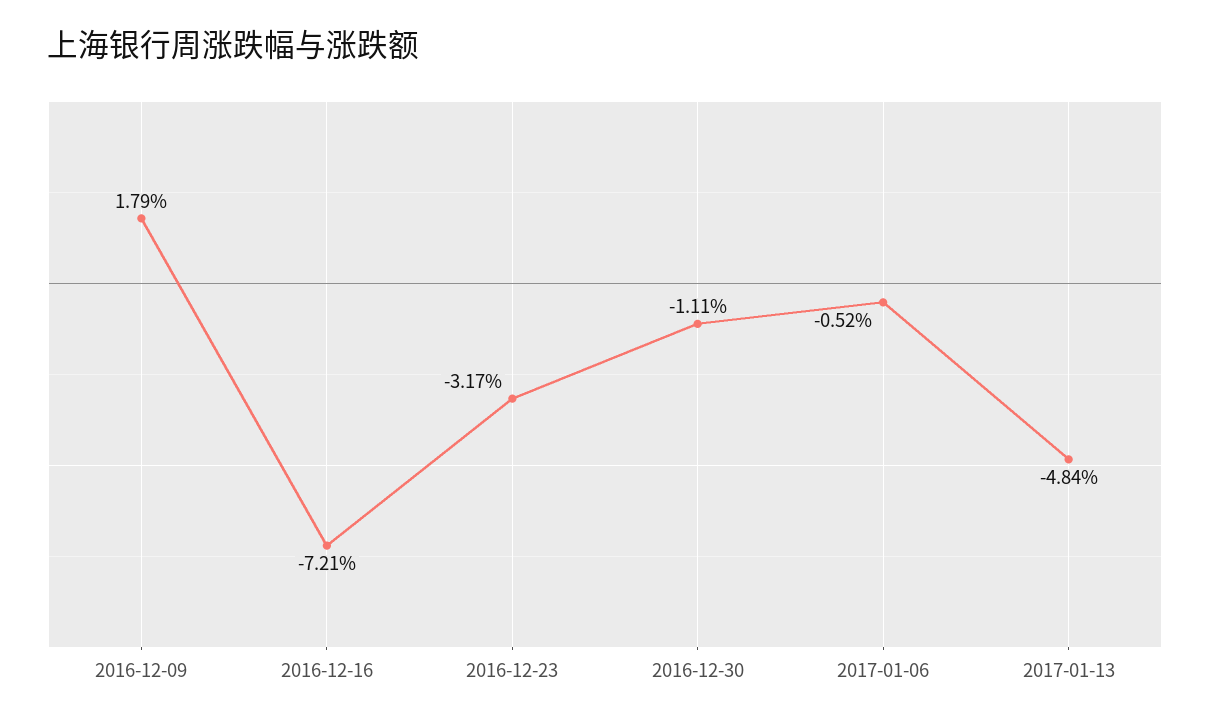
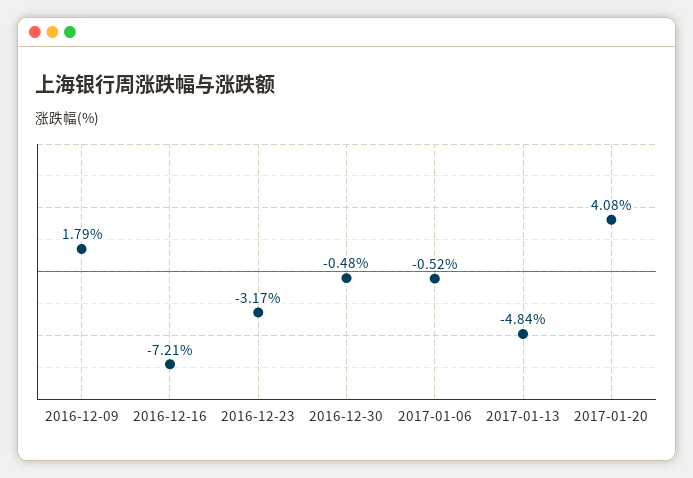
2016-12-30: -1.11 -> -0.48
2017-01-20: none -> 4.08

